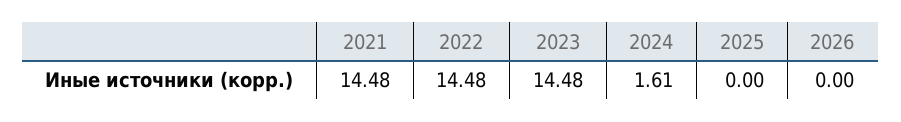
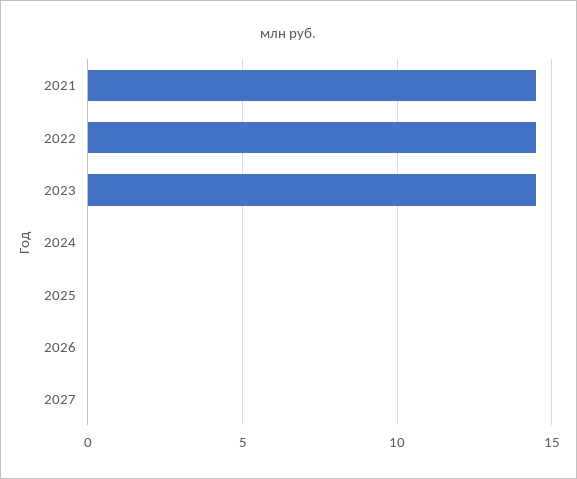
2024: 1.61 -> 0
2027: none -> 0

